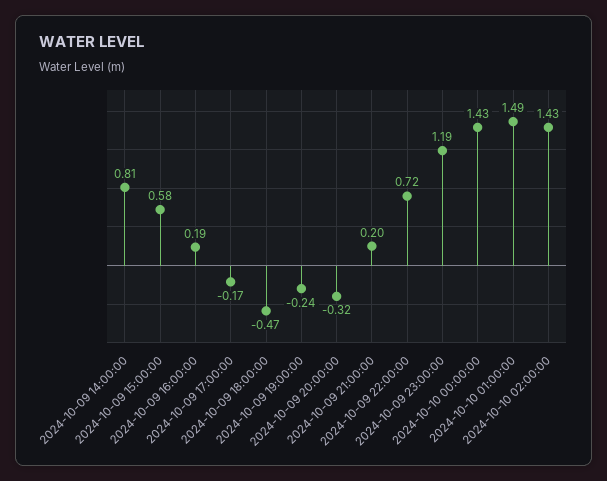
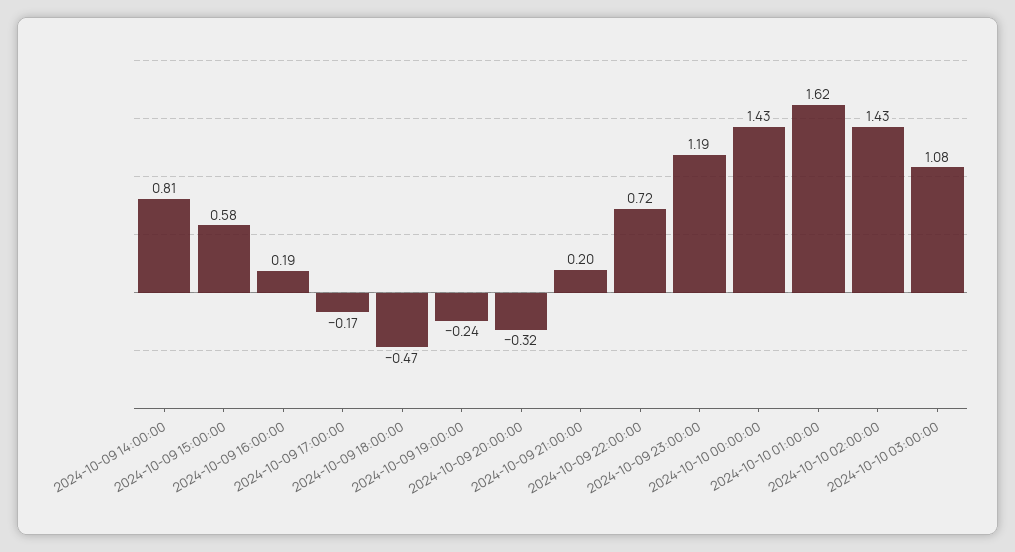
2024-10-10 01:00:00: 1.49 -> 1.62
2024-10-10 03:00:00: none -> 1.08

